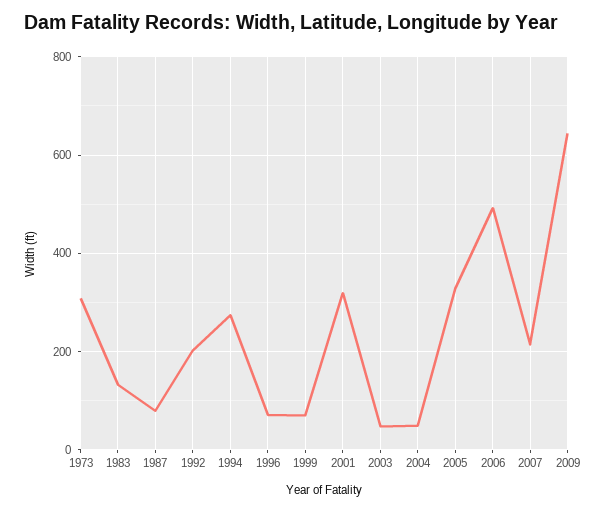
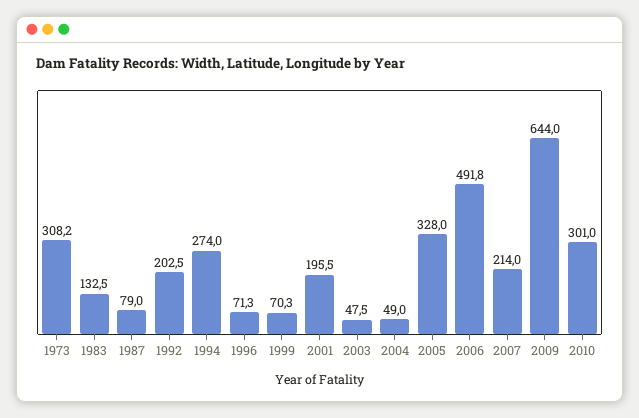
2001: 320 -> 195.5
2010: none -> 301

